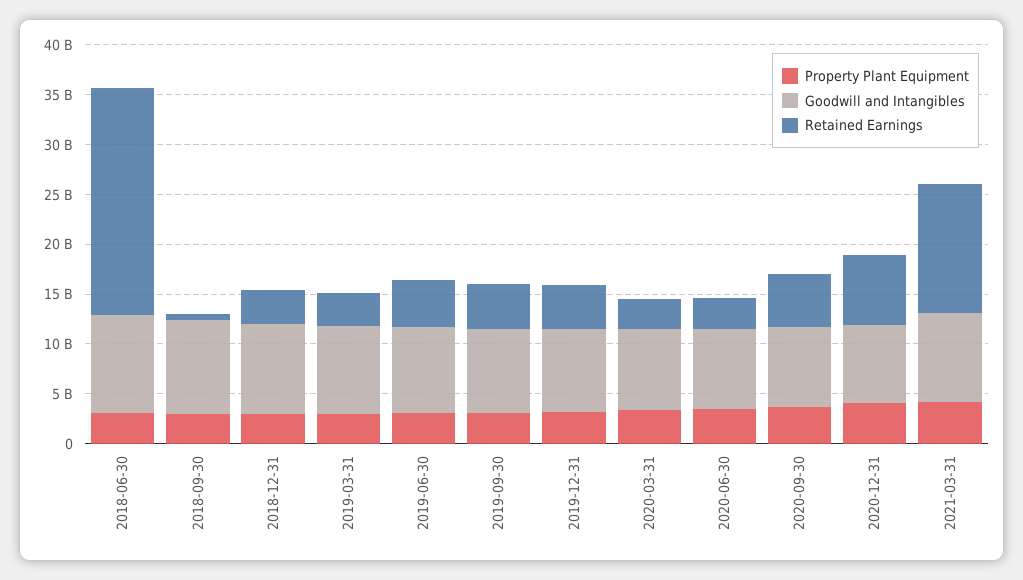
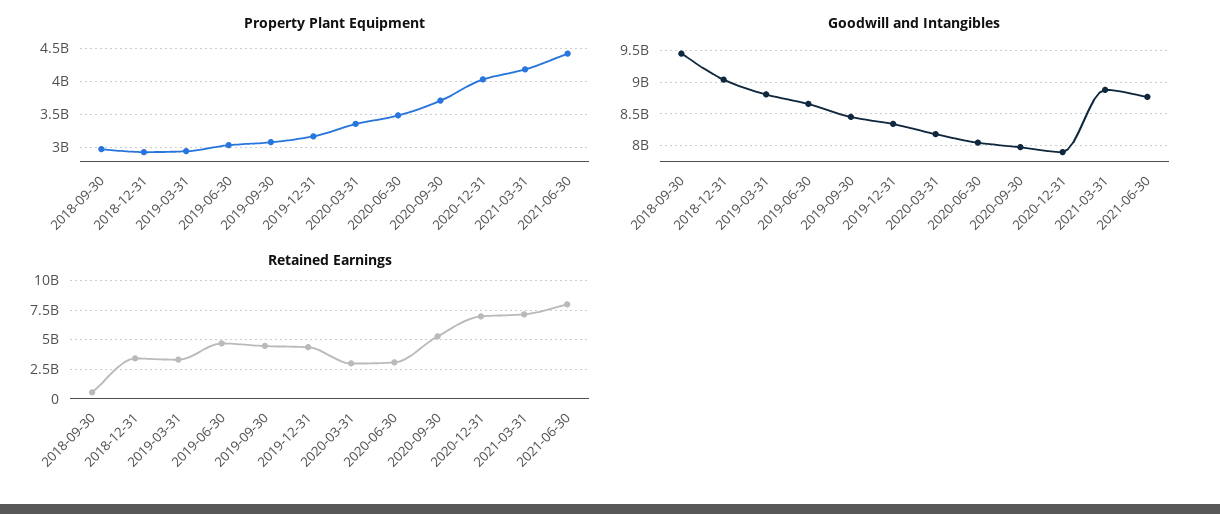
Property Plant Equipment, 2018-06-30: 3000000000 -> none
Goodwill and Intangibles, 2018-06-30: 10000000000 -> none
Retained Earnings, 2018-06-30: 23000000000 -> none
Retained Earnings, 2021-03-31: 13000000000 -> 7500000000
Property Plant Equipment, 2021-06-30: none -> 4400000000
Goodwill and Intangibles, 2021-06-30: none -> 8800000000
Retained Earnings, 2021-06-30: none -> 7500000000

